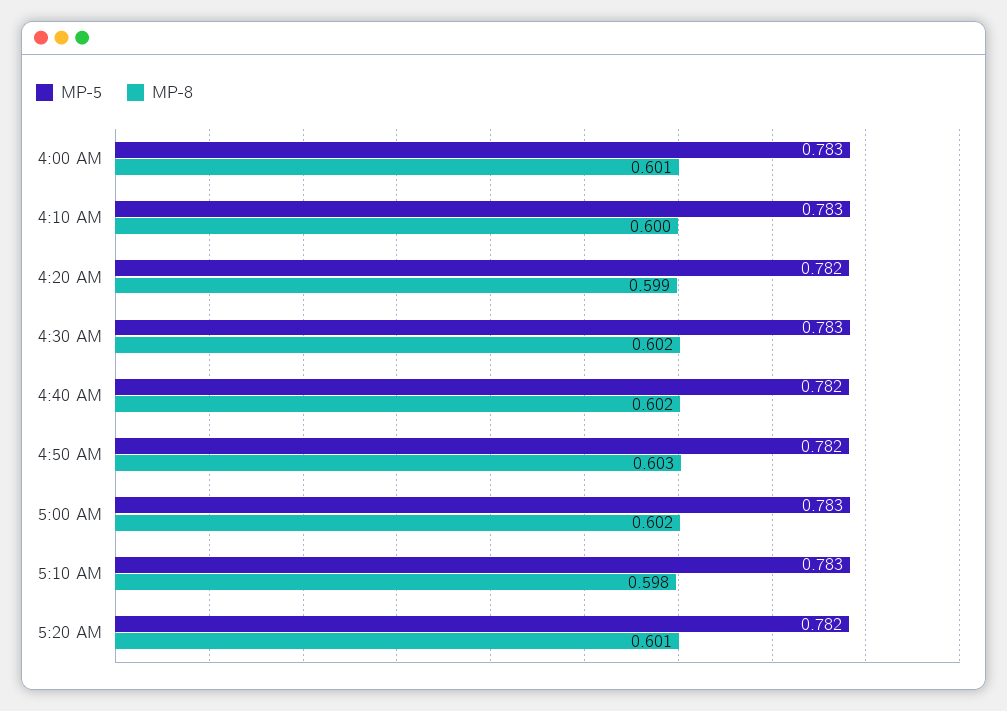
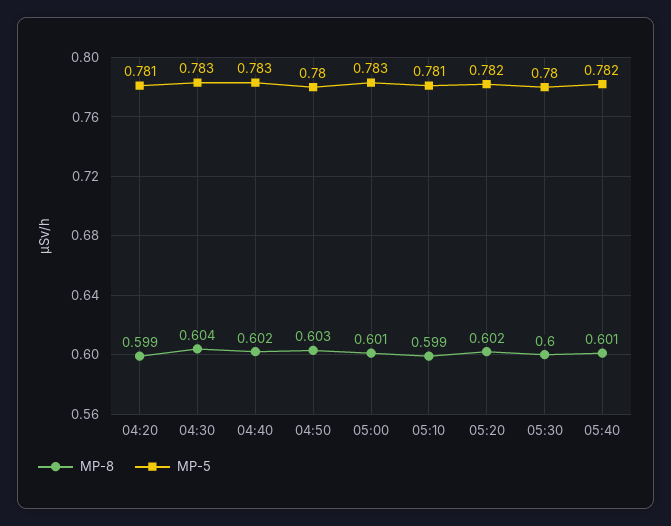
MP-5, 4:00 AM: 0.783 -> none
MP-8, 4:00 AM: 0.601 -> none
MP-5, 4:10 AM: 0.783 -> none
MP-8, 4:10 AM: 0.6 -> none
MP-5, 4:20 AM: 0.782 -> 0.781
MP-8, 4:30 AM: 0.602 -> 0.604
MP-5, 4:40 AM: 0.782 -> 0.783
MP-5, 4:50 AM: 0.782 -> 0.78
MP-8, 5:00 AM: 0.602 -> 0.601
MP-5, 5:10 AM: 0.783 -> 0.781
MP-8, 5:10 AM: 0.598 -> 0.599
MP-8, 5:20 AM: 0.601 -> 0.602
MP-8, 05:30: none -> 0.6
MP-5, 05:30: none -> 0.78
MP-8, 05:40: none -> 0.601
MP-5, 05:40: none -> 0.782

